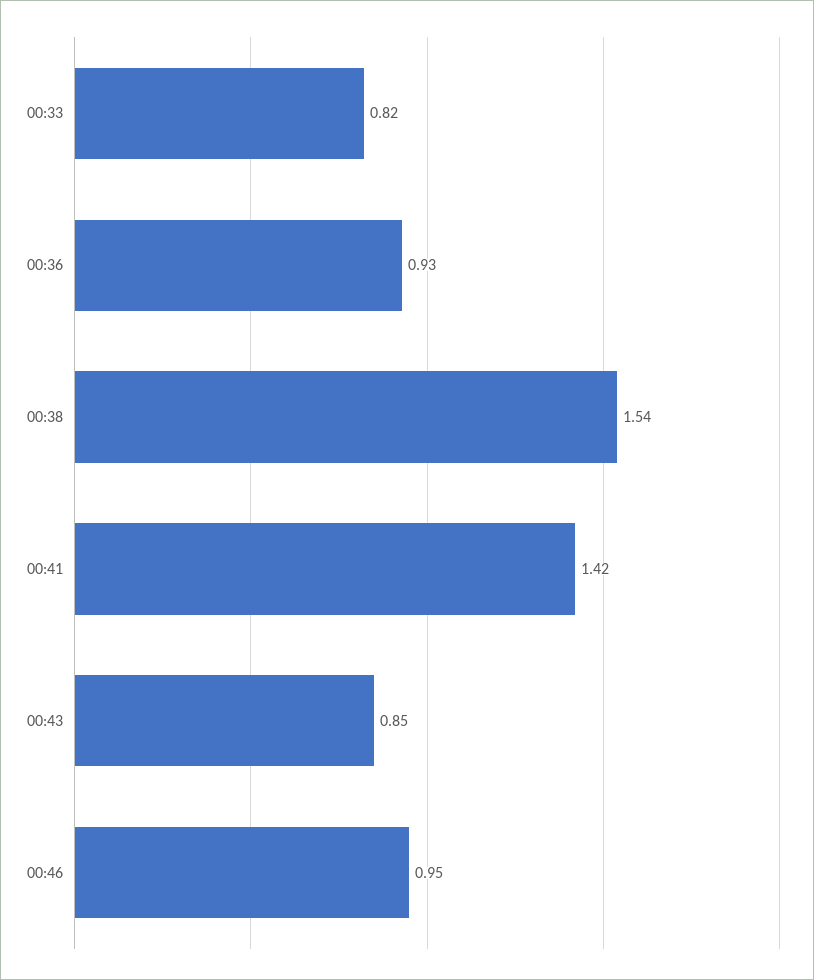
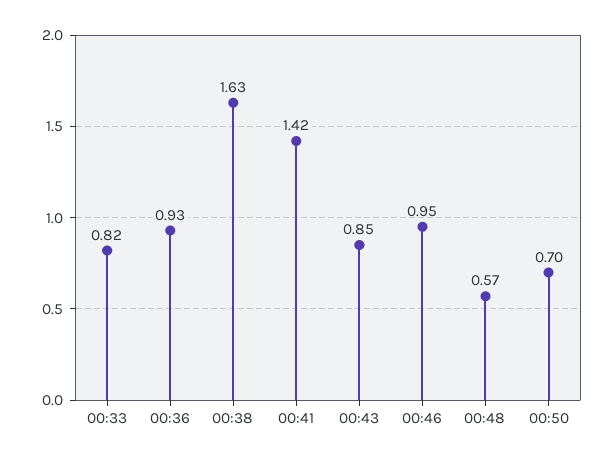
00:38: 1.54 -> 1.63
00:48: none -> 0.57
00:50: none -> 0.7

